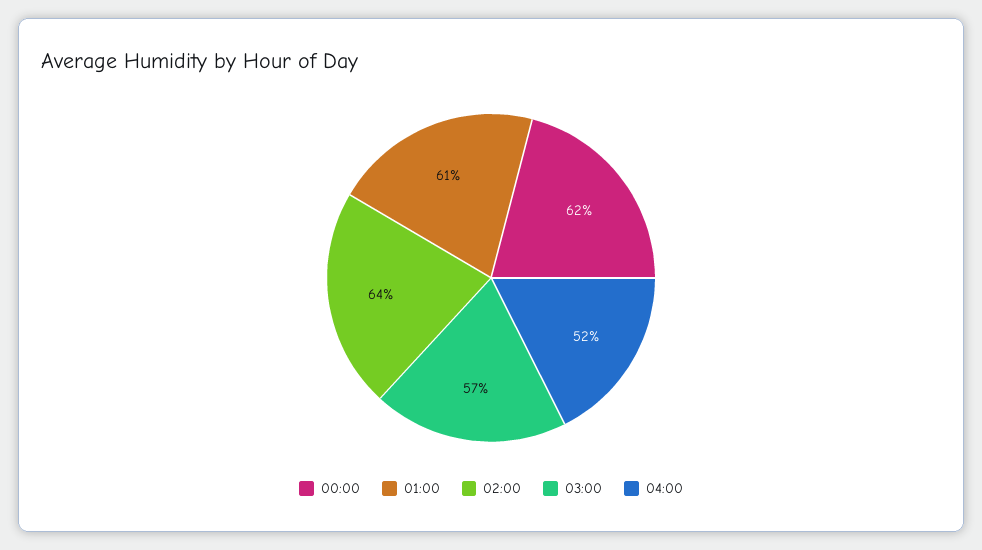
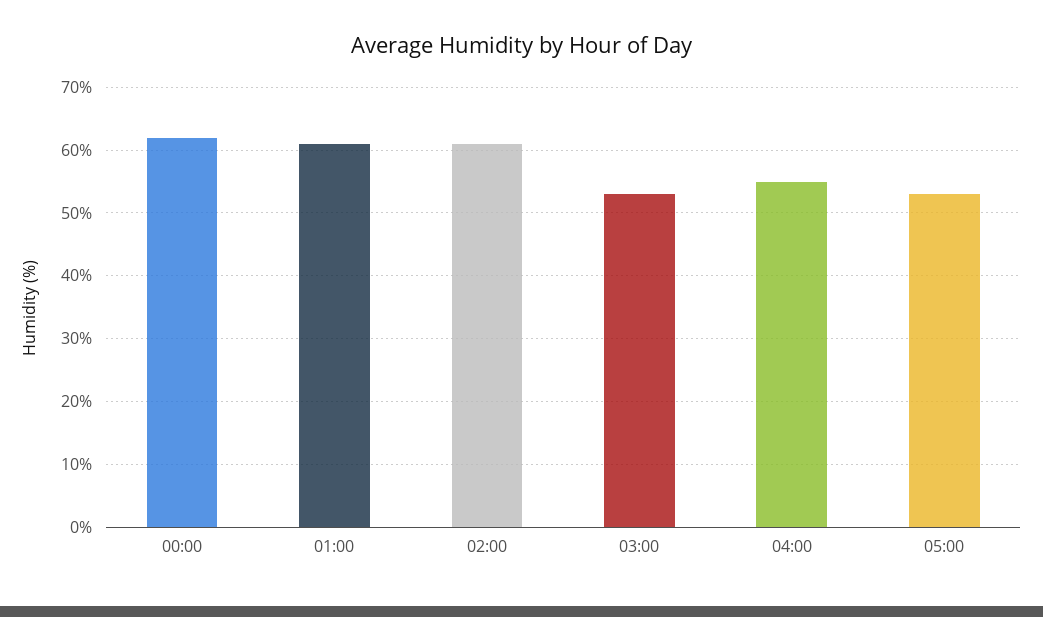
02:00: 64 -> 61
03:00: 57 -> 53
04:00: 52 -> 55
05:00: none -> 53

